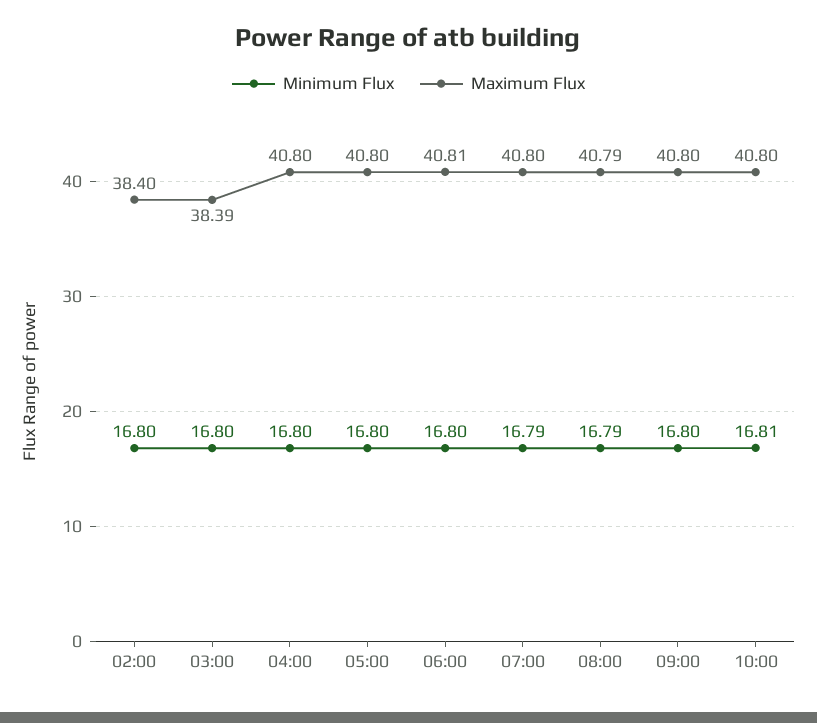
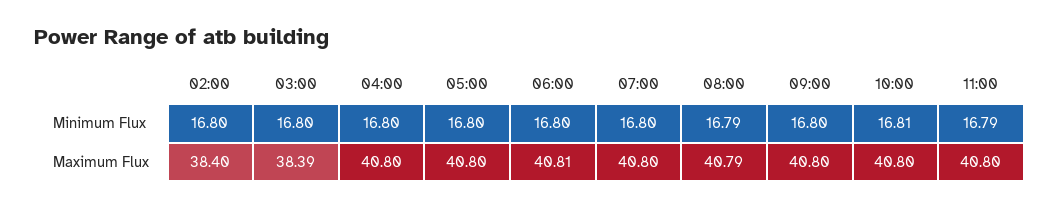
Minimum Flux, 07:00: 16.79 -> 16.8
Minimum Flux, 11:00: none -> 16.79
Maximum Flux, 11:00: none -> 40.8

